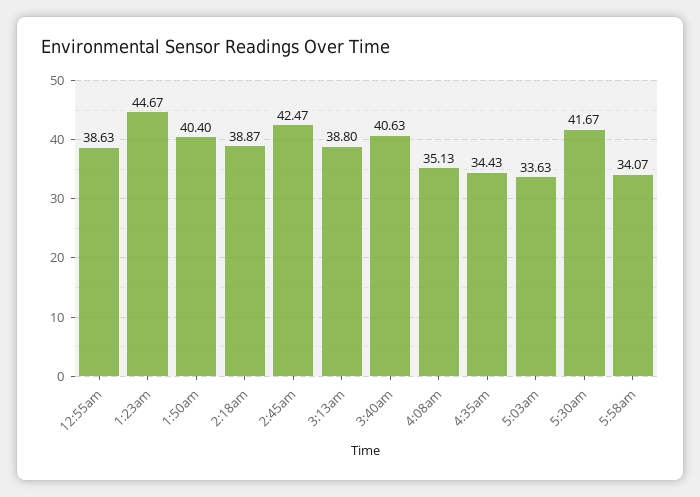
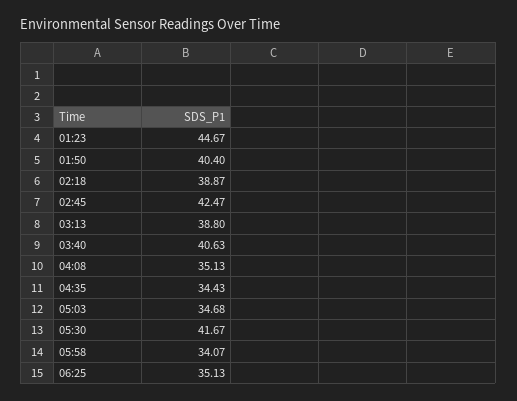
12:55am: 38.63 -> none
5:03am: 33.63 -> 34.68
06:25: none -> 35.13

